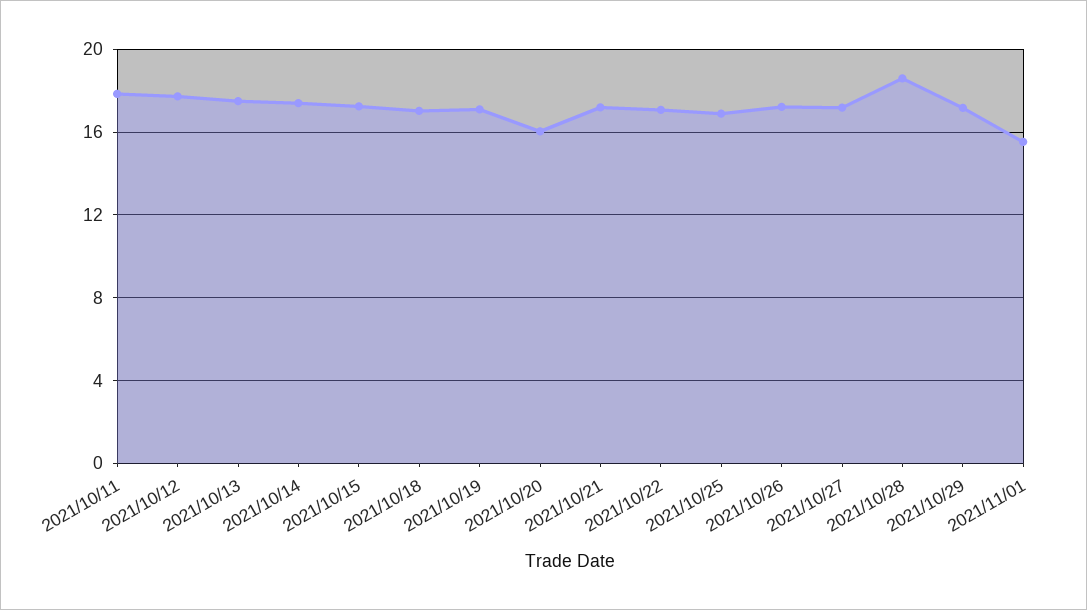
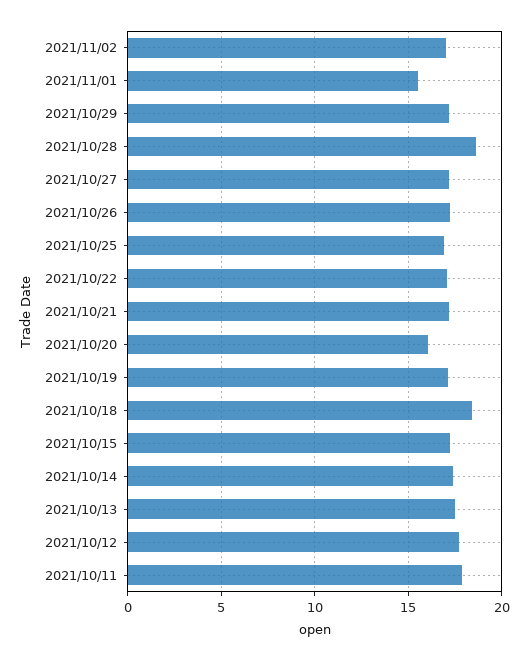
2021/10/18: 17 -> 18.5
2021/11/02: none -> 17

